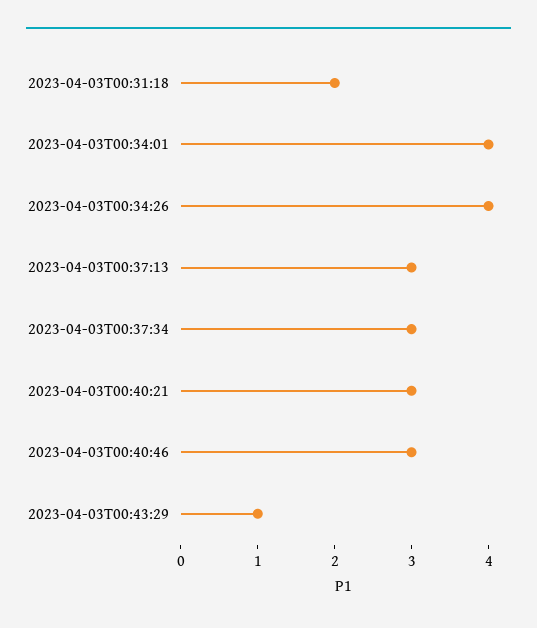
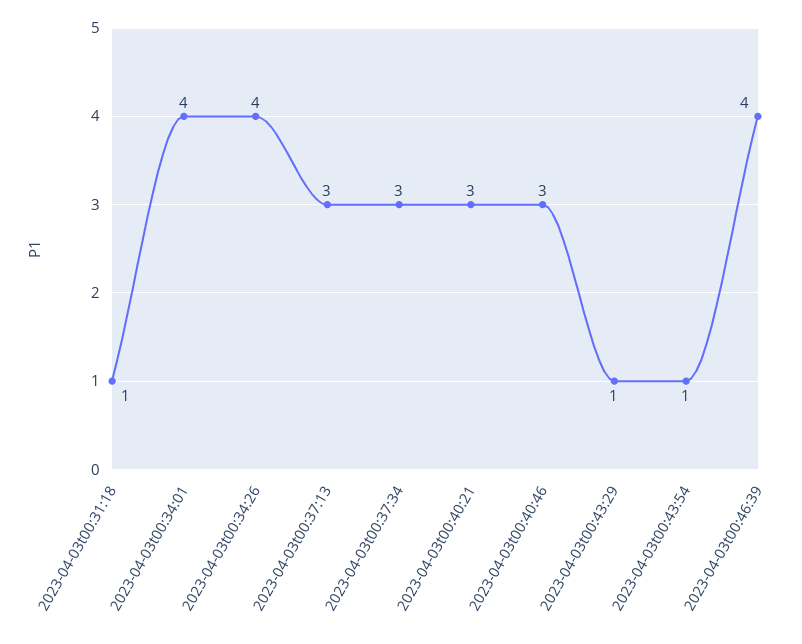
2023-04-03T00:31:18: 2 -> 1
2023-04-03t00:43:54: none -> 1
2023-04-03t00:46:39: none -> 4

